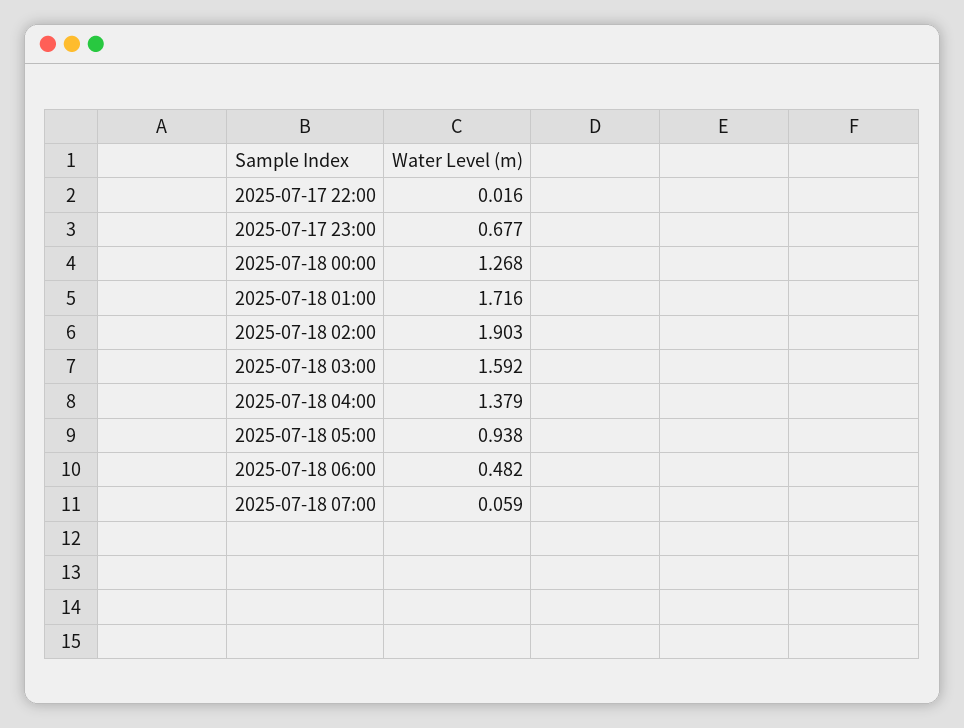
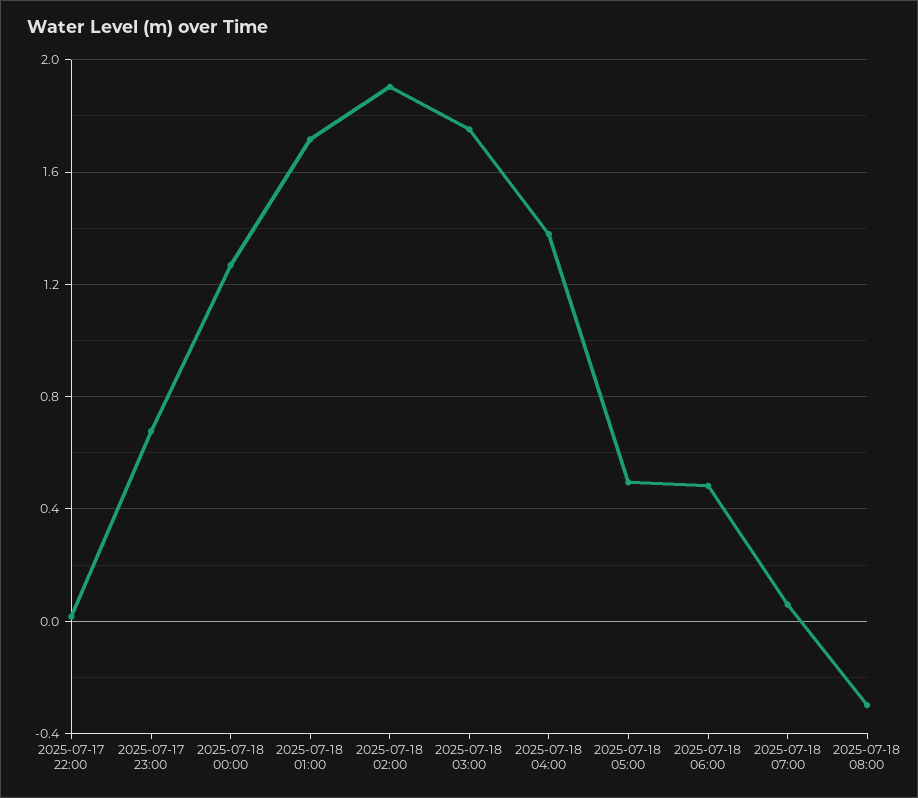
2025-07-18 03:00: 1.592 -> 1.75
2025-07-18 05:00: 0.938 -> 0.5
2025-07-18 08:00: none -> -0.3

